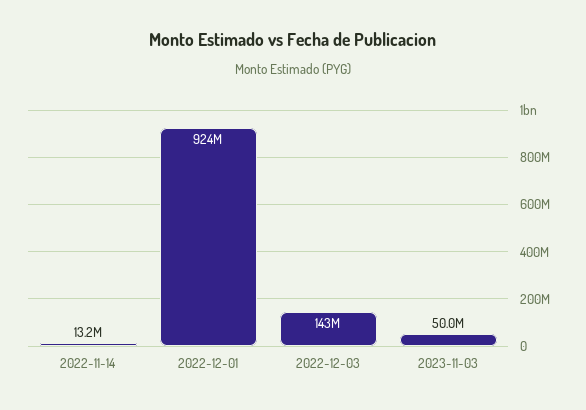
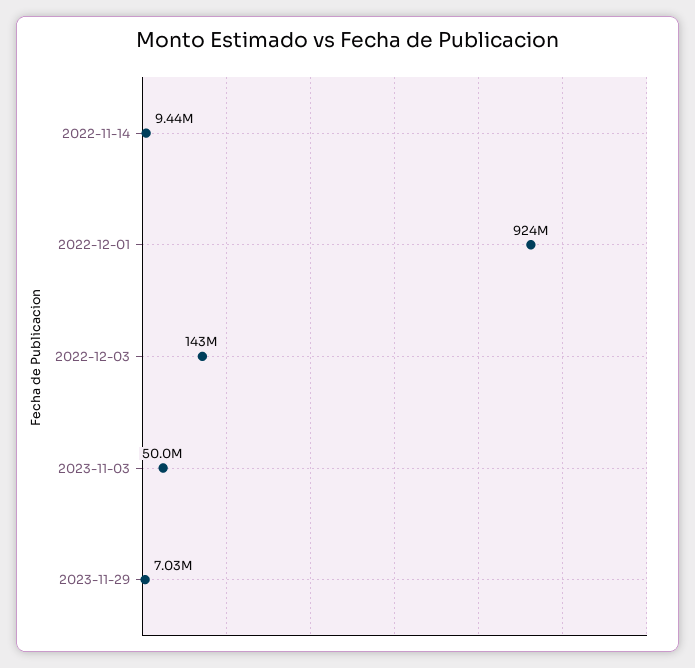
2022-11-14: 13200000 -> 9440000
2023-11-29: none -> 7030000

